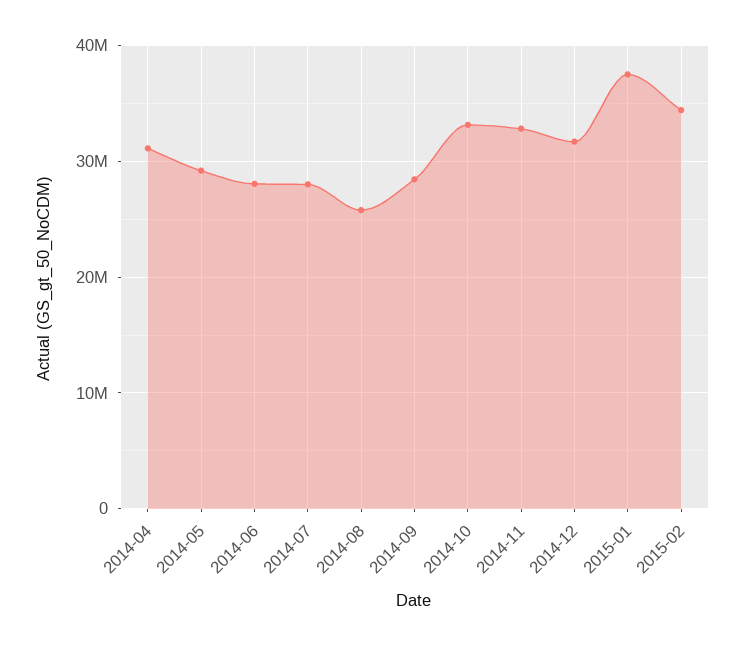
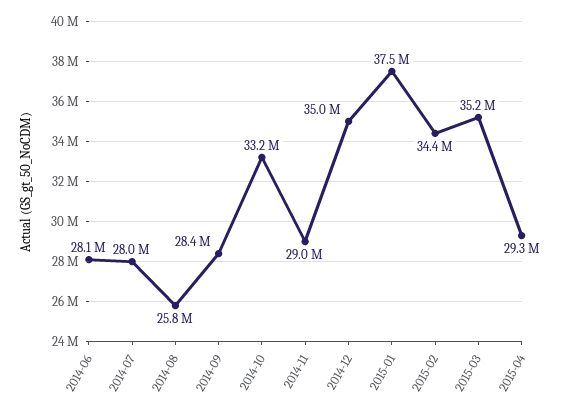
2014-04: 31000000 -> none
2014-05: 29000000 -> none
2014-11: 33000000 -> 29000000
2014-12: 32000000 -> 35000000
2015-03: none -> 35200000
2015-04: none -> 29300000

